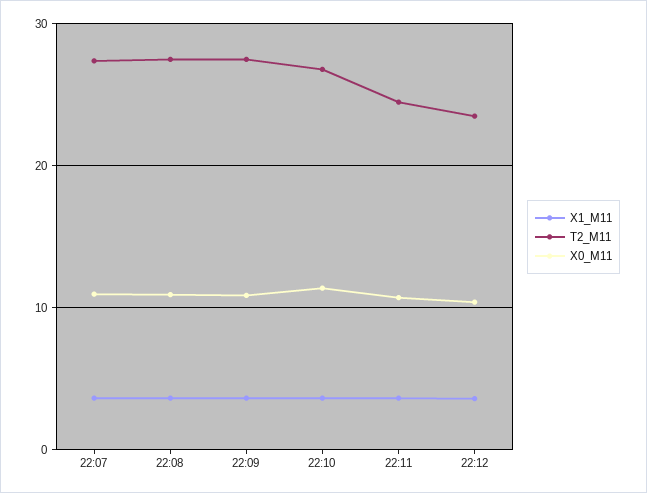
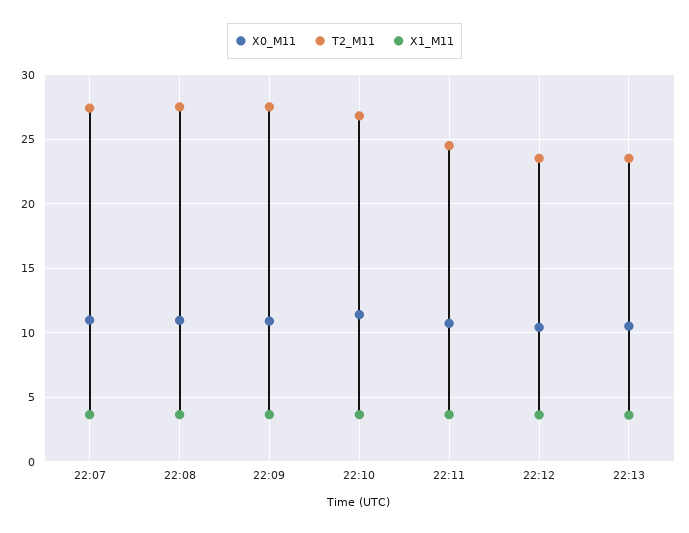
X0_M11, 22:13: none -> 10.5
T2_M11, 22:13: none -> 23.5
X1_M11, 22:13: none -> 3.5

